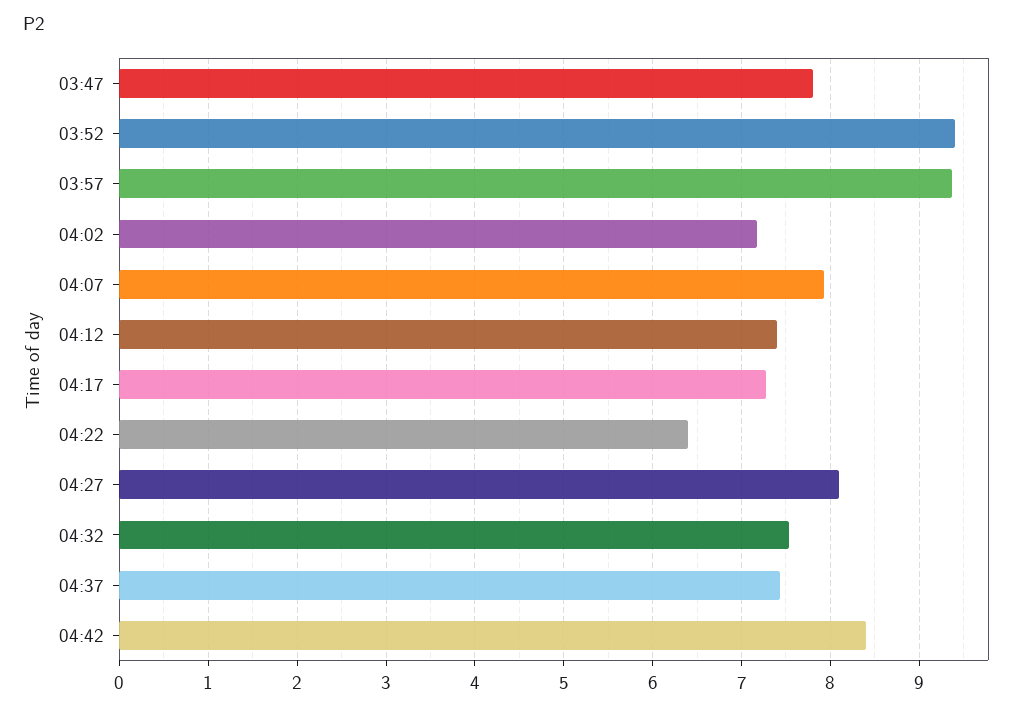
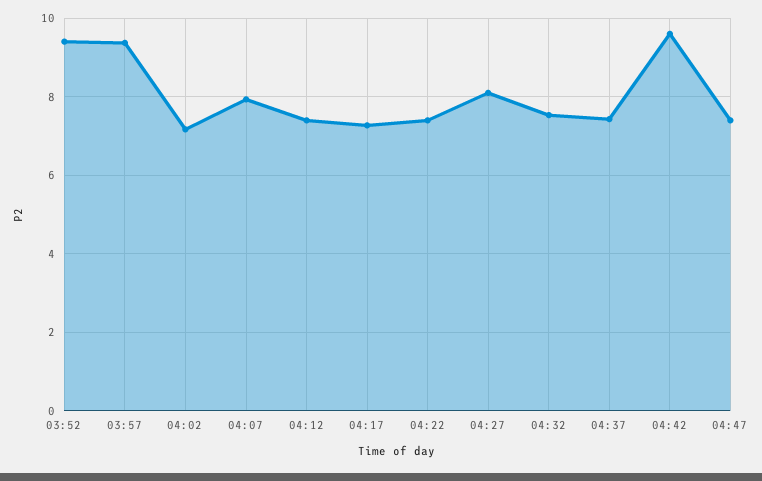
03:47: 7.8 -> none
04:22: 6.4 -> 7.4
04:42: 8.4 -> 9.6
04:47: none -> 7.4

